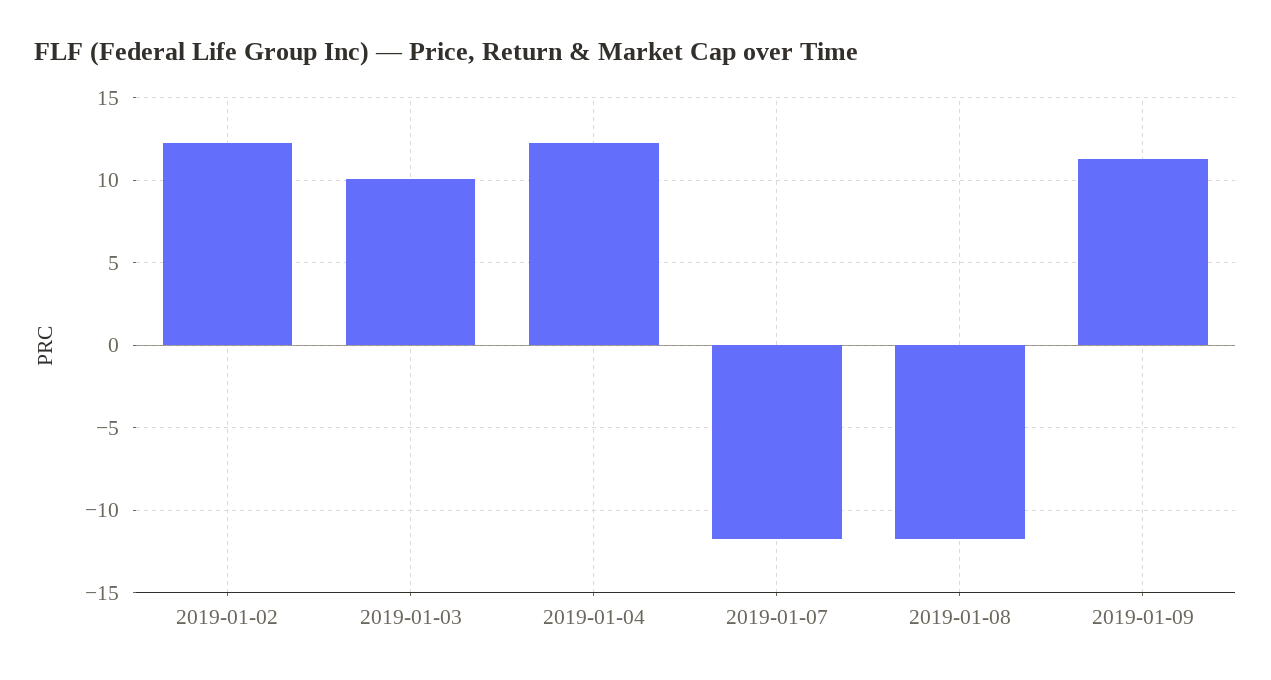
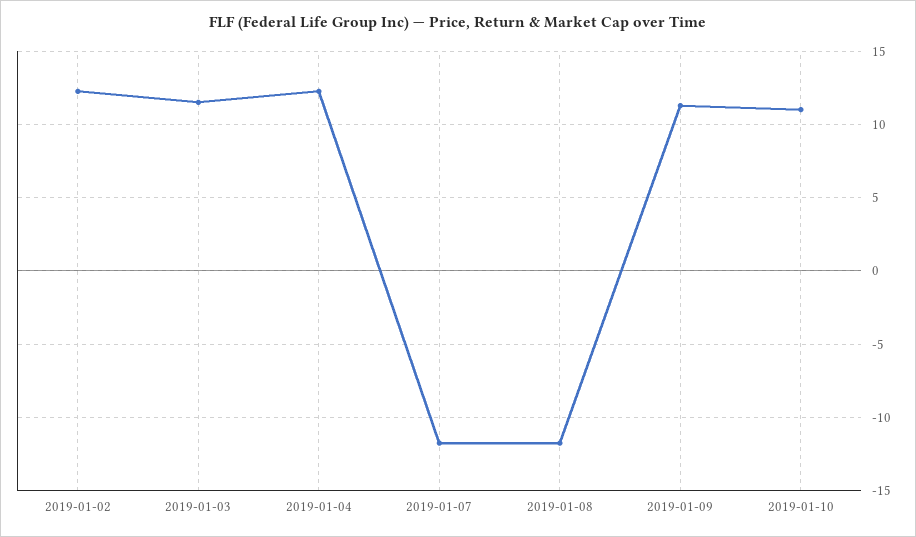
2019-01-03: 10 -> 11.5
2019-01-10: none -> 11

